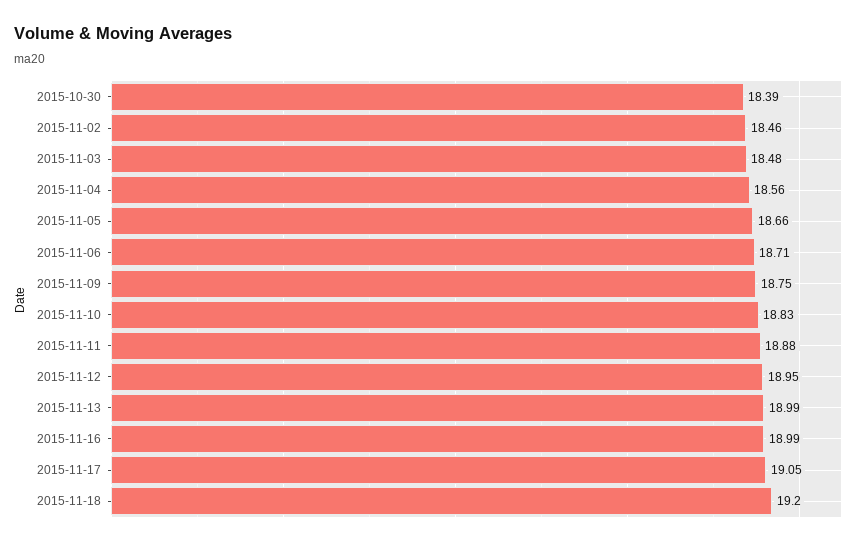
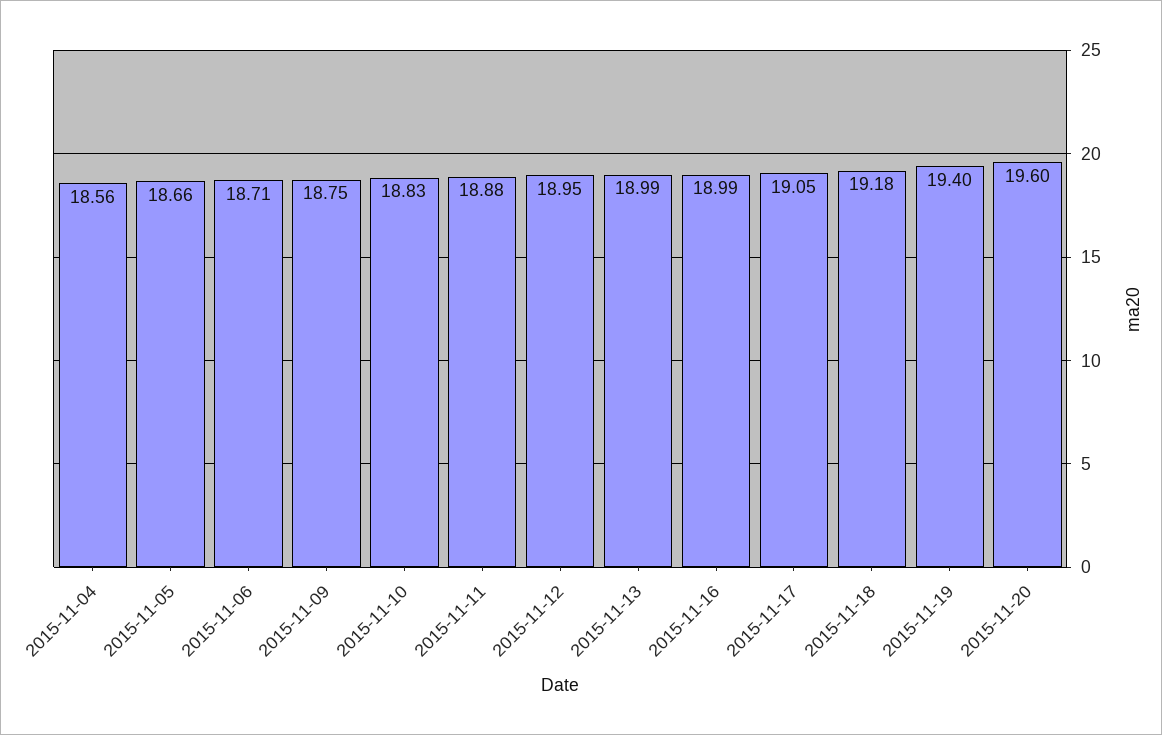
2015-10-30: 18.39 -> none
2015-11-02: 18.46 -> none
2015-11-03: 18.48 -> none
2015-11-18: 19.2 -> 19.18
2015-11-19: none -> 19.4
2015-11-20: none -> 19.6

